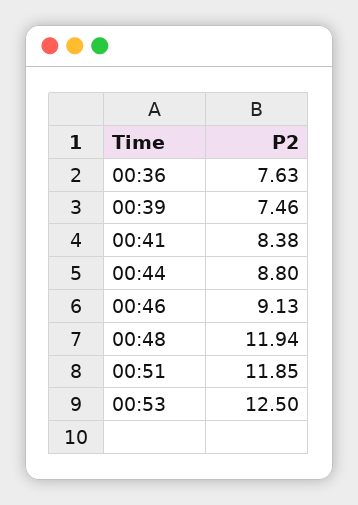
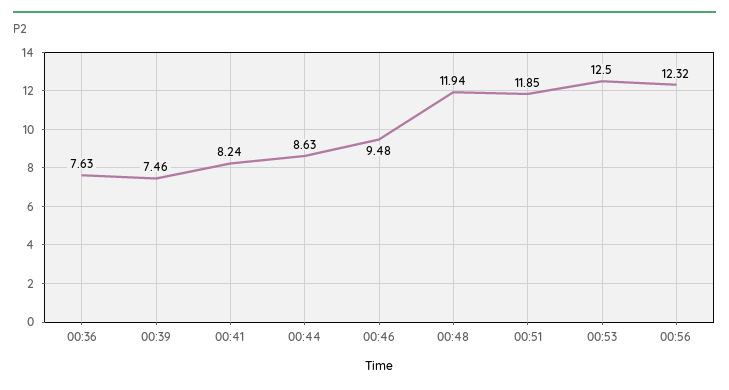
00:41: 8.38 -> 8.24
00:44: 8.8 -> 8.63
00:46: 9.13 -> 9.48
00:56: none -> 12.32

